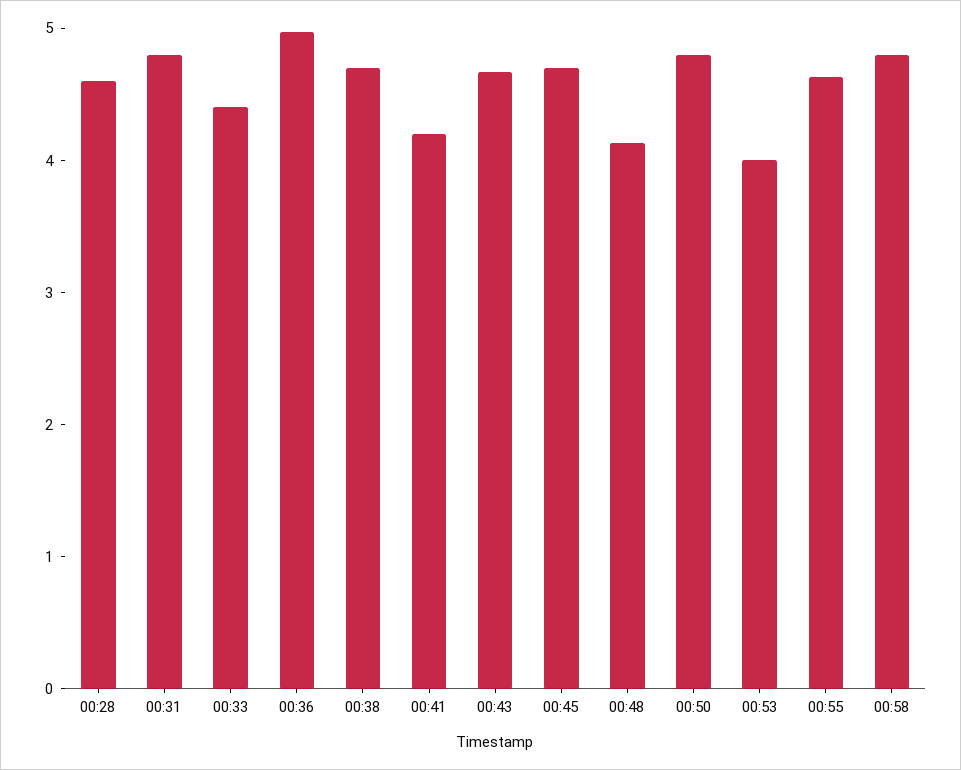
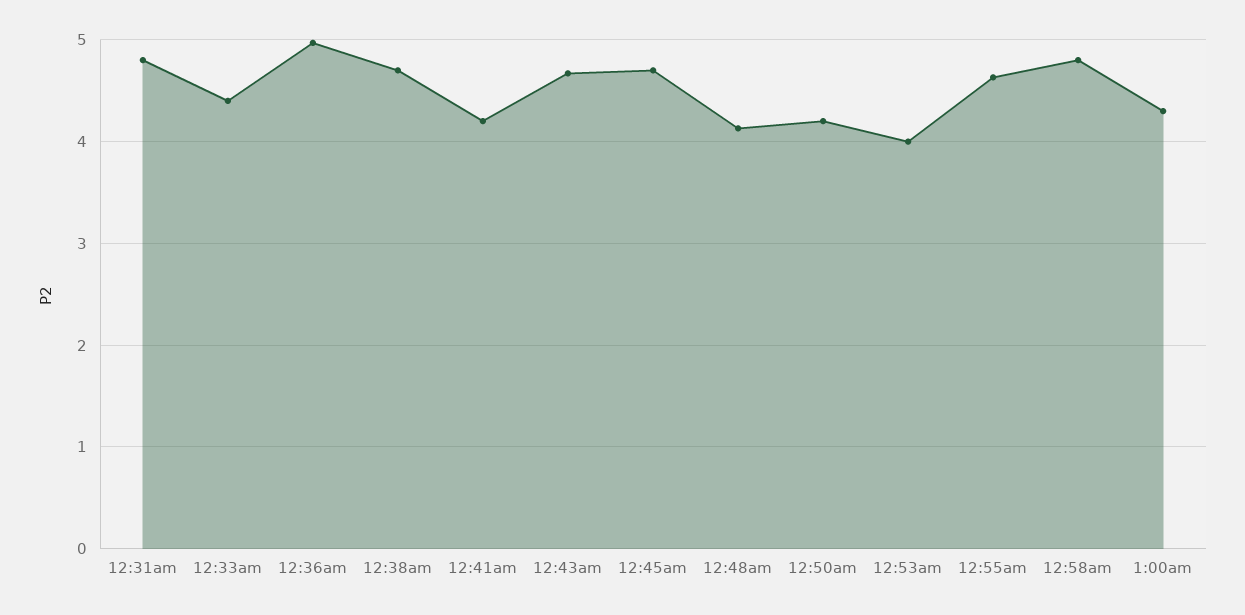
00:28: 4.6 -> none
00:50: 4.8 -> 4.2
1:00am: none -> 4.3

